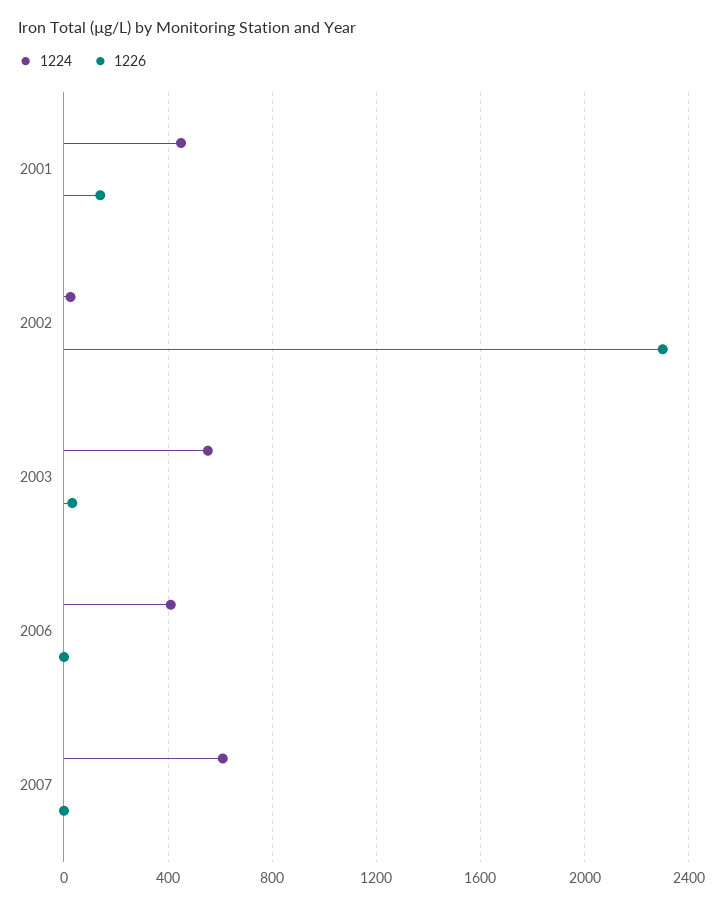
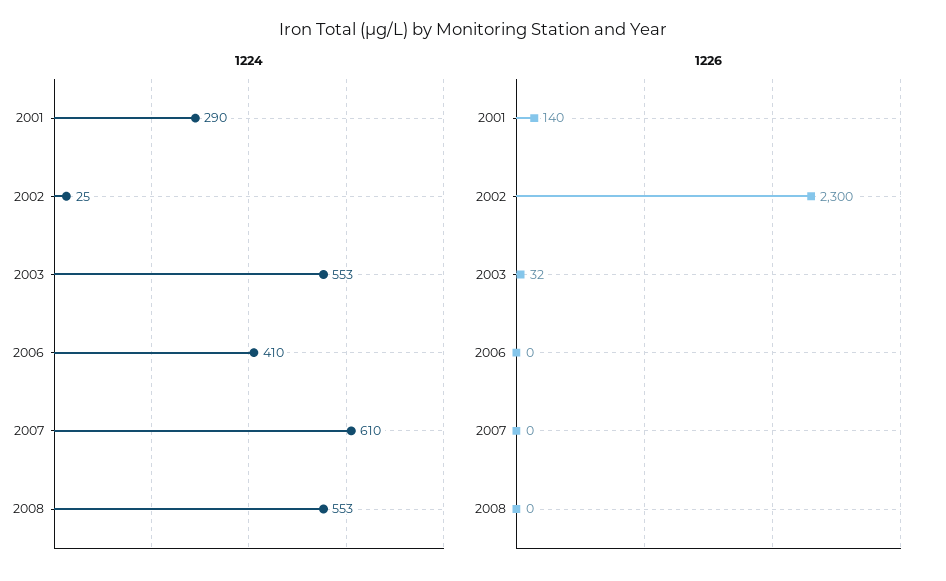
1224, 2001: 450 -> 290
1224, 2008: none -> 553
1226, 2008: none -> 0

